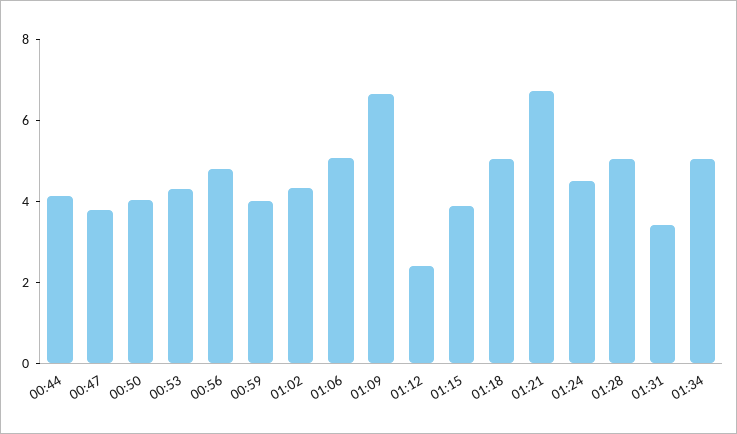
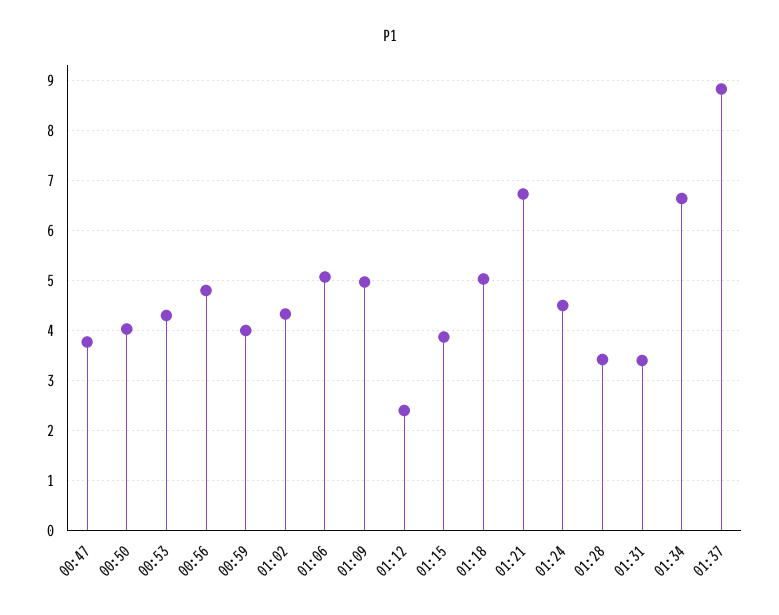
00:44: 4 -> none
01:09: 6.5 -> 5
01:28: 5 -> 3.4
01:34: 5 -> 6.6
01:37: none -> 8.8

